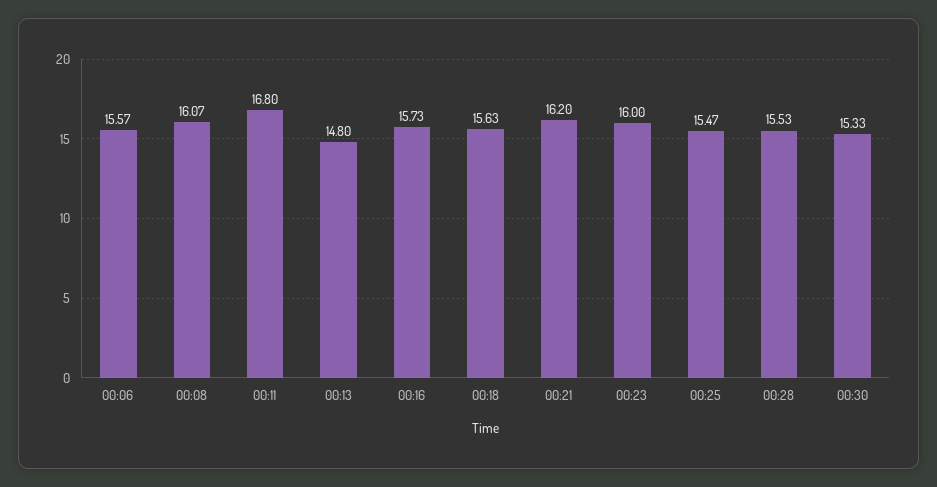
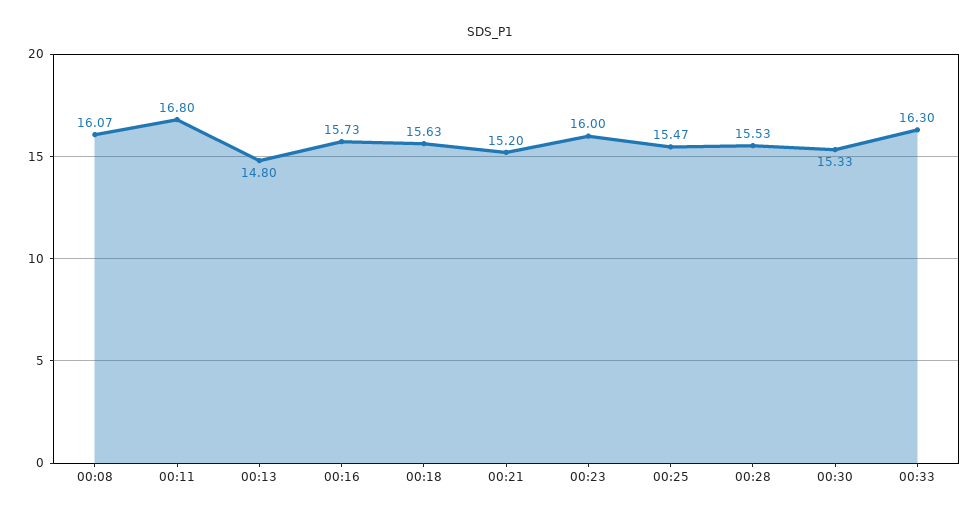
00:06: 15.57 -> none
00:21: 16.2 -> 15.2
00:33: none -> 16.3

